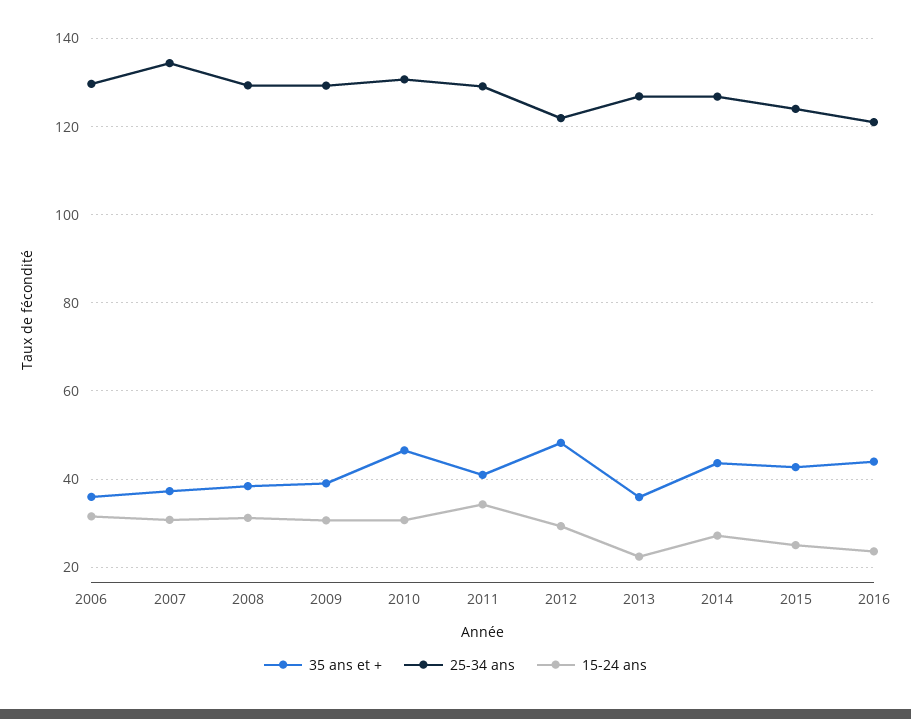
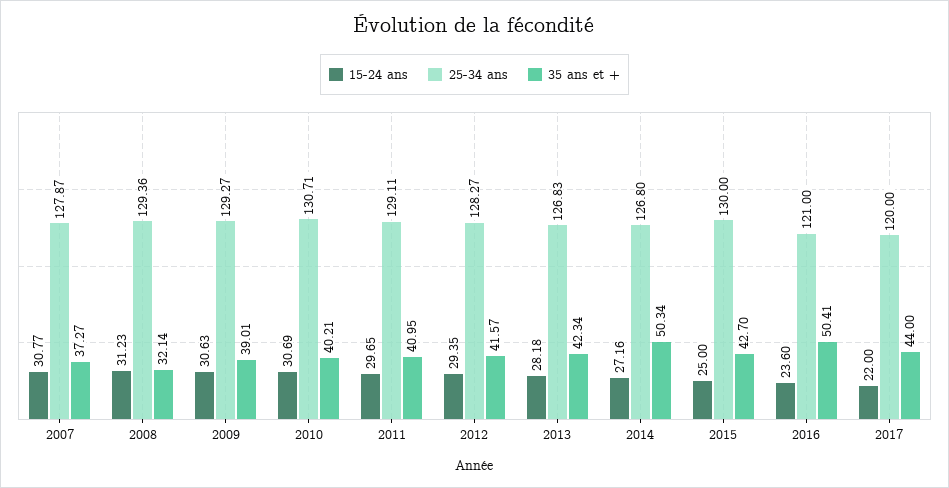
35 ans et +, 2006: 36 -> none
25-34 ans, 2006: 130 -> none
15-24 ans, 2006: 32 -> none
25-34 ans, 2007: 134 -> 127.87
35 ans et +, 2008: 38 -> 32.14
35 ans et +, 2010: 46 -> 40.21
15-24 ans, 2011: 34 -> 29.65
35 ans et +, 2012: 48 -> 41.57
25-34 ans, 2012: 122 -> 128.27
35 ans et +, 2013: 36 -> 42.34
15-24 ans, 2013: 22 -> 28.18
35 ans et +, 2014: 44 -> 50.34
25-34 ans, 2015: 124 -> 130
35 ans et +, 2016: 44 -> 50.41
15-24 ans, 2017: none -> 22
25-34 ans, 2017: none -> 120
35 ans et +, 2017: none -> 44

